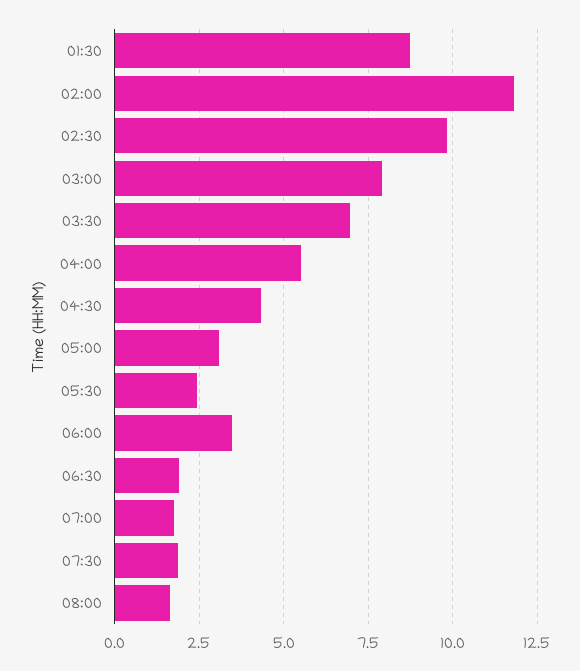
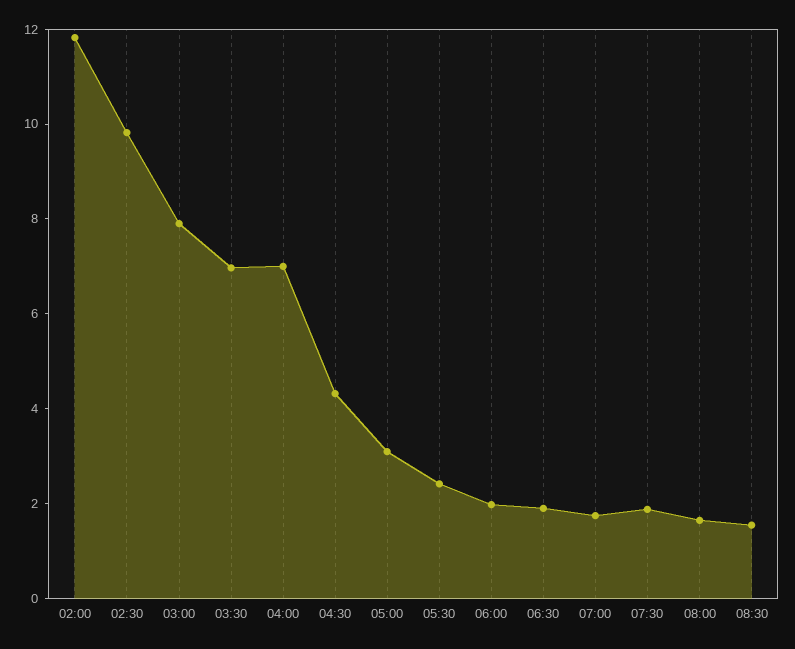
01:30: 8.75 -> none
04:00: 5.5 -> 7
06:00: 3.5 -> 2
08:30: none -> 1.5

